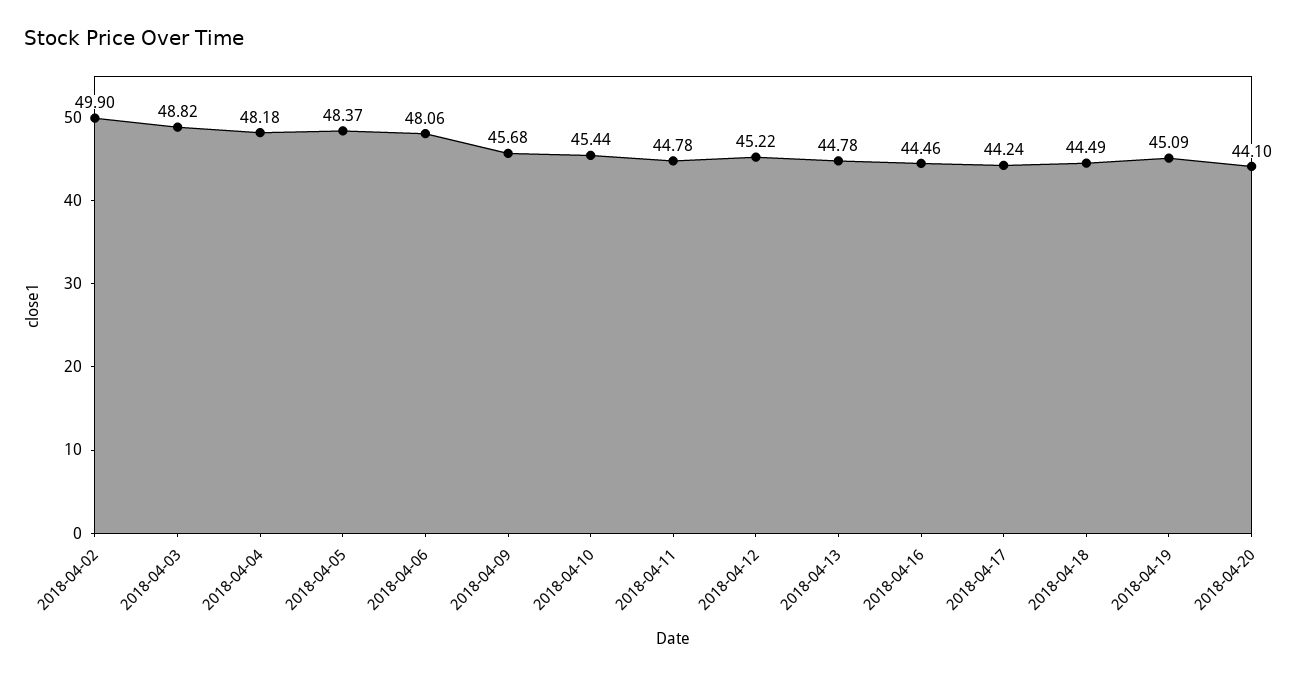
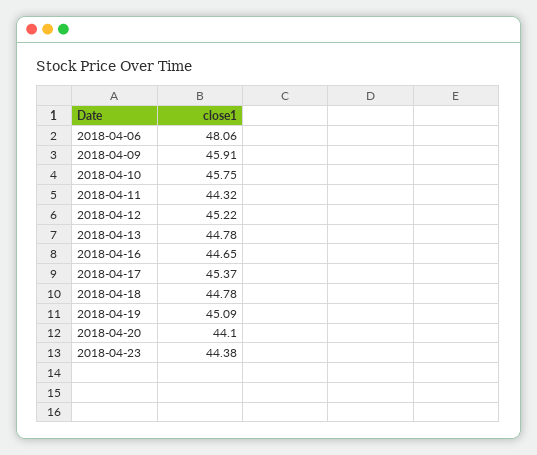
2018-04-02: 49.9 -> none
2018-04-03: 48.82 -> none
2018-04-04: 48.18 -> none
2018-04-05: 48.37 -> none
2018-04-09: 45.68 -> 45.91
2018-04-10: 45.44 -> 45.75
2018-04-11: 44.78 -> 44.32
2018-04-16: 44.46 -> 44.65
2018-04-17: 44.24 -> 45.37
2018-04-18: 44.49 -> 44.78
2018-04-23: none -> 44.38

